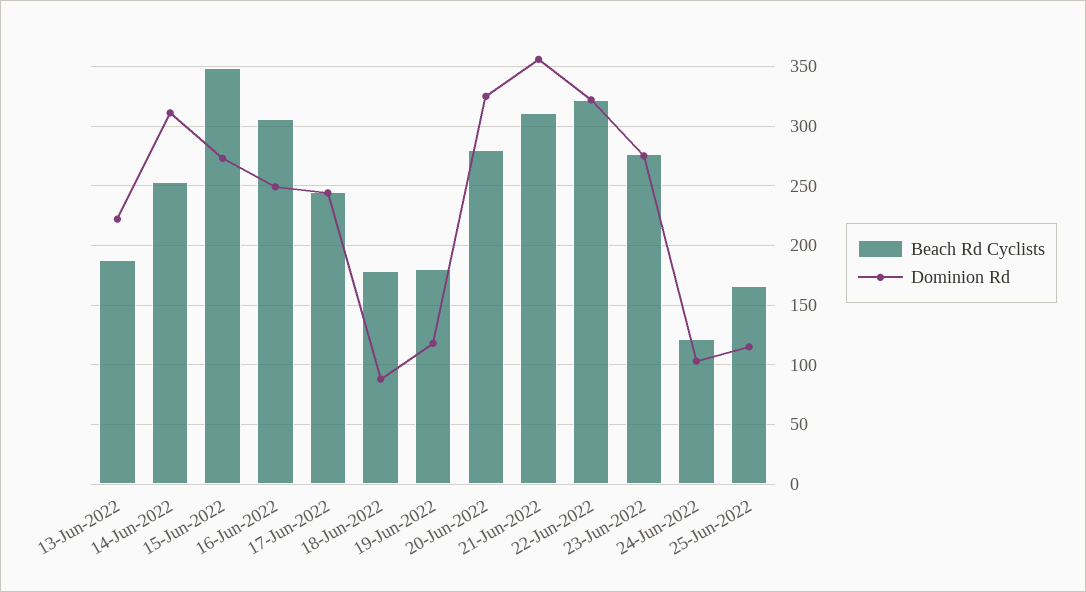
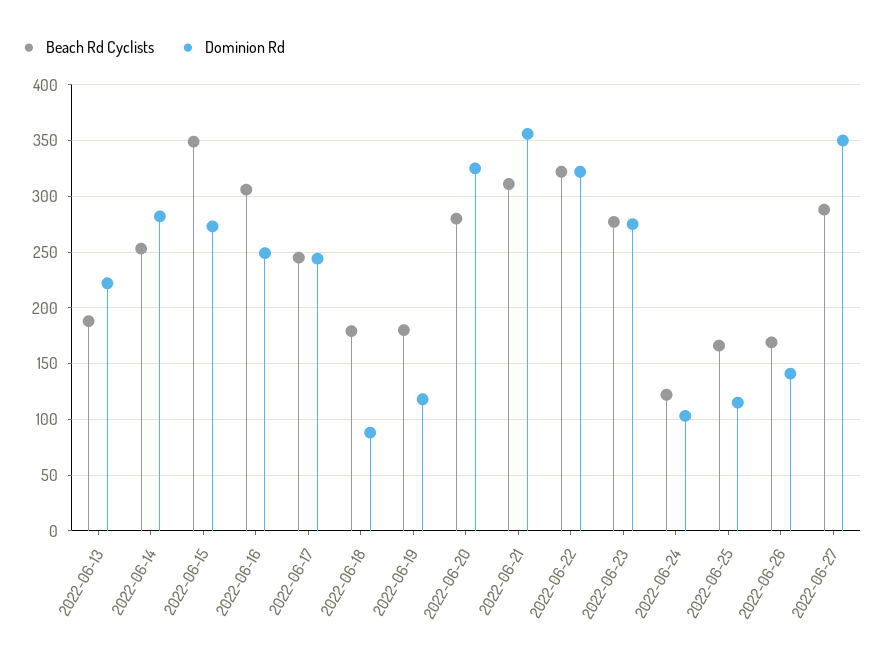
Dominion Rd, 14-Jun-2022: 310 -> 280
Beach Rd Cyclists, 2022-06-26: none -> 170
Dominion Rd, 2022-06-26: none -> 140
Beach Rd Cyclists, 2022-06-27: none -> 290
Dominion Rd, 2022-06-27: none -> 350

